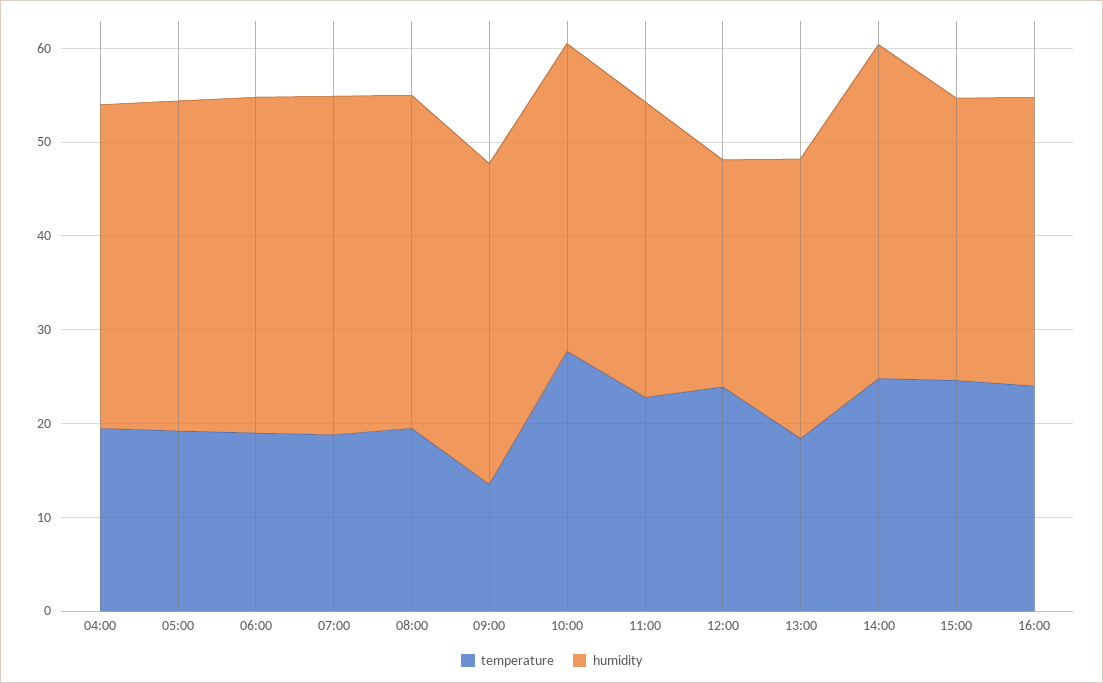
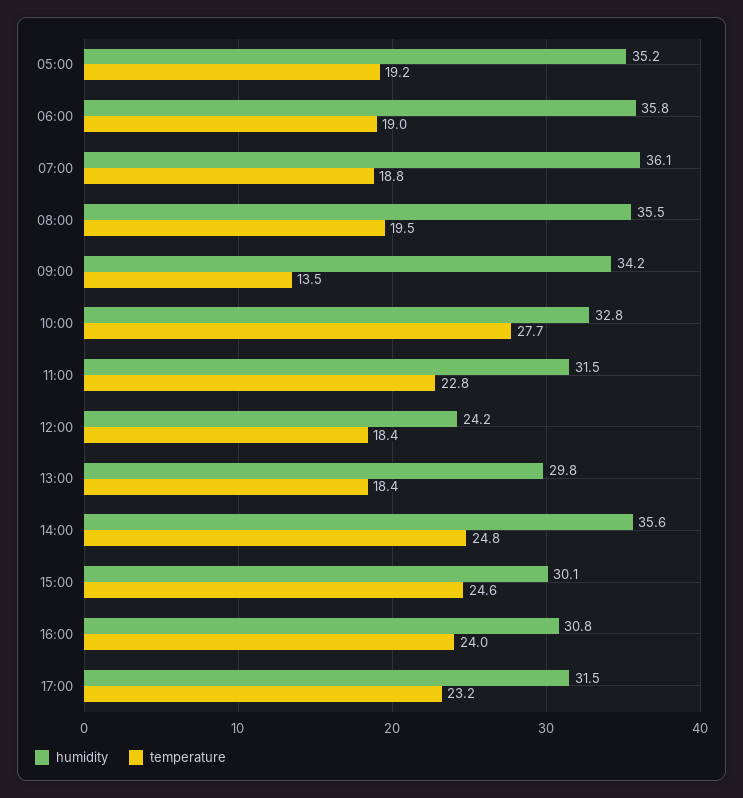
temperature, 04:00: 20 -> none
humidity, 04:00: 34 -> none
temperature, 12:00: 24 -> 18.4
humidity, 17:00: none -> 31.5
temperature, 17:00: none -> 23.2

